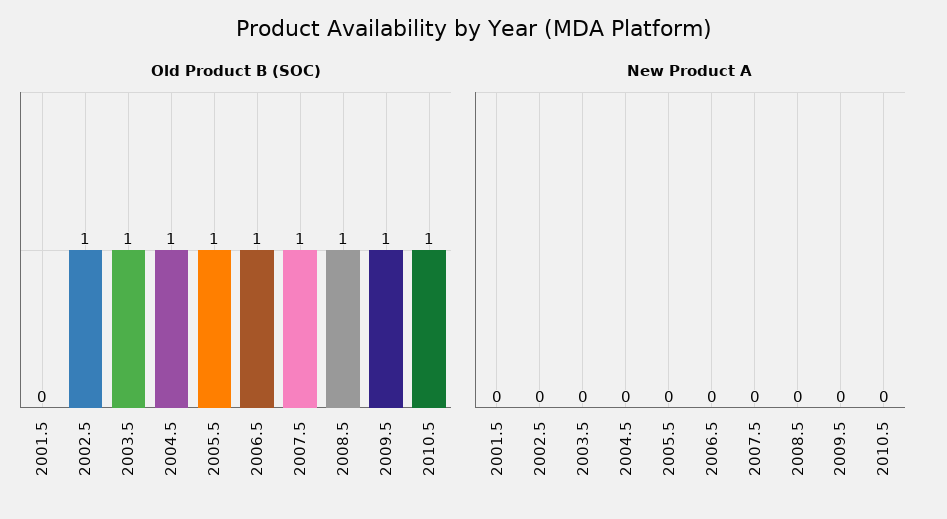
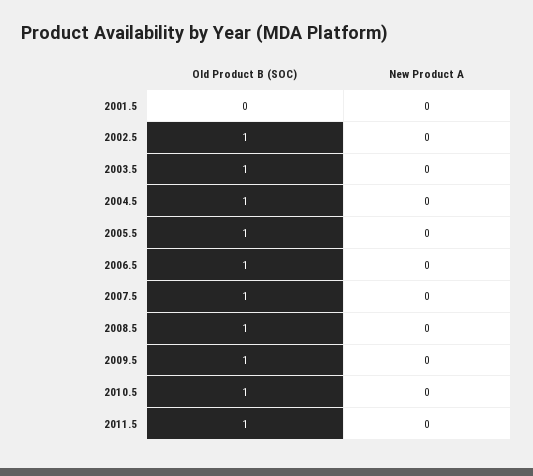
Old Product B (SOC), 2011.5: none -> 1
New Product A, 2011.5: none -> 0

